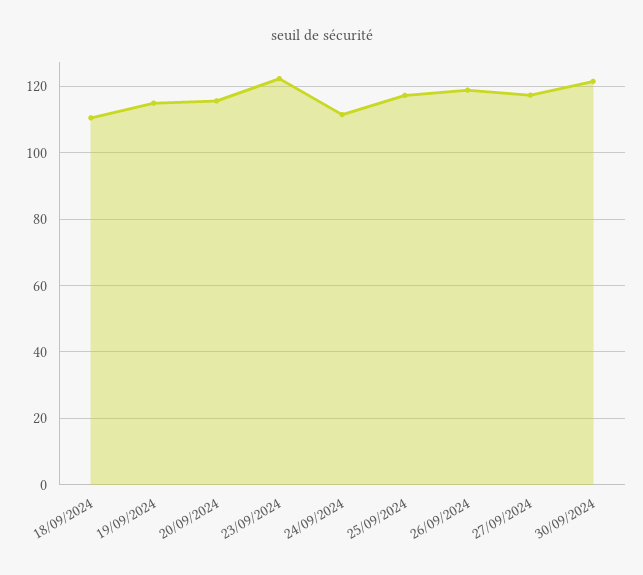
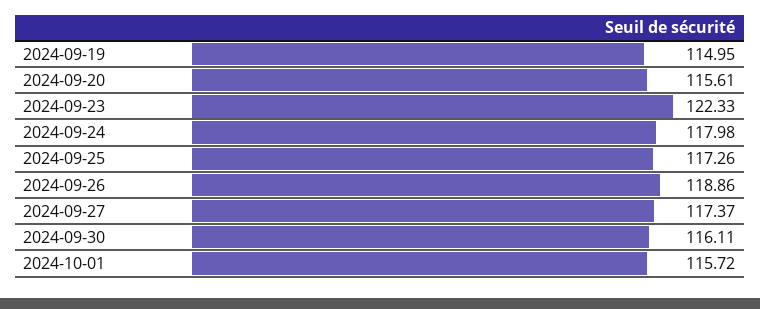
18/09/2024: 110 -> none
24/09/2024: 112 -> 117.98
30/09/2024: 122 -> 116.11
2024-10-01: none -> 115.72

